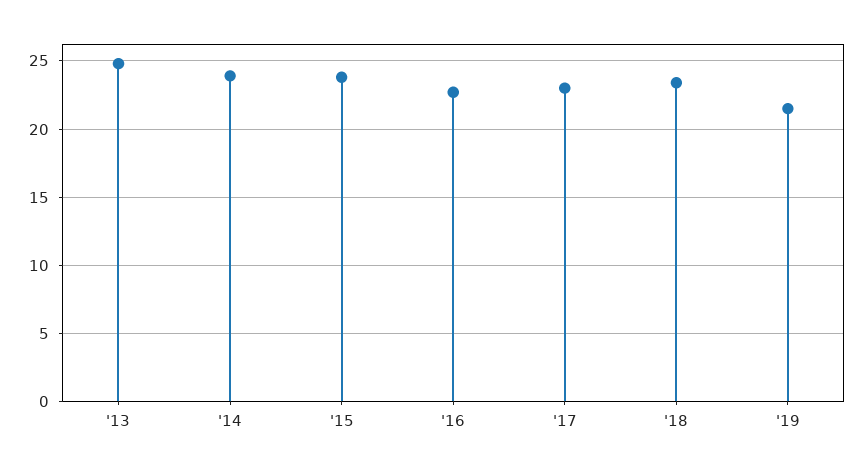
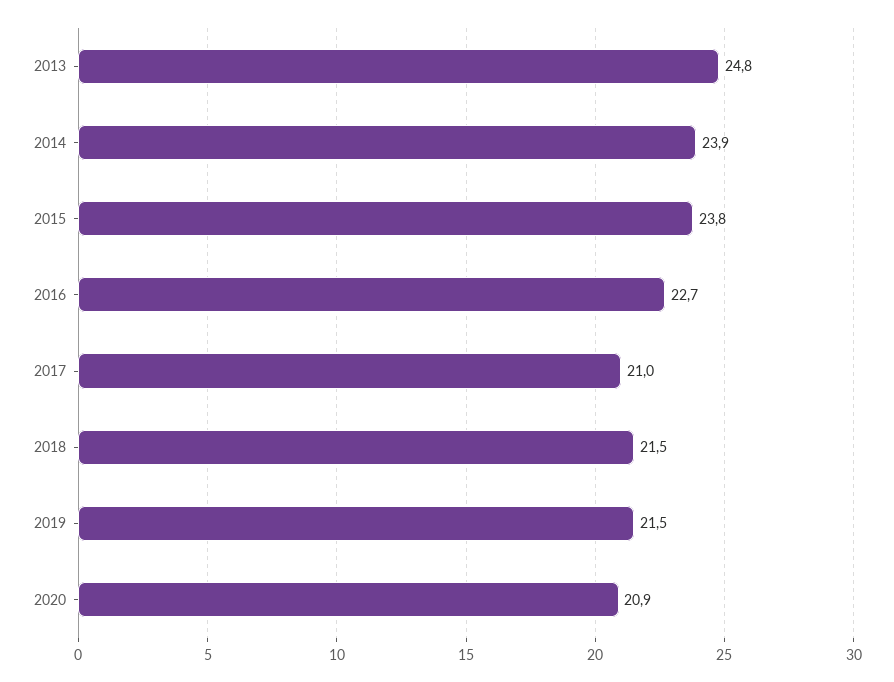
'17: 23 -> 21
'18: 23.5 -> 21.5
2020: none -> 20.9

